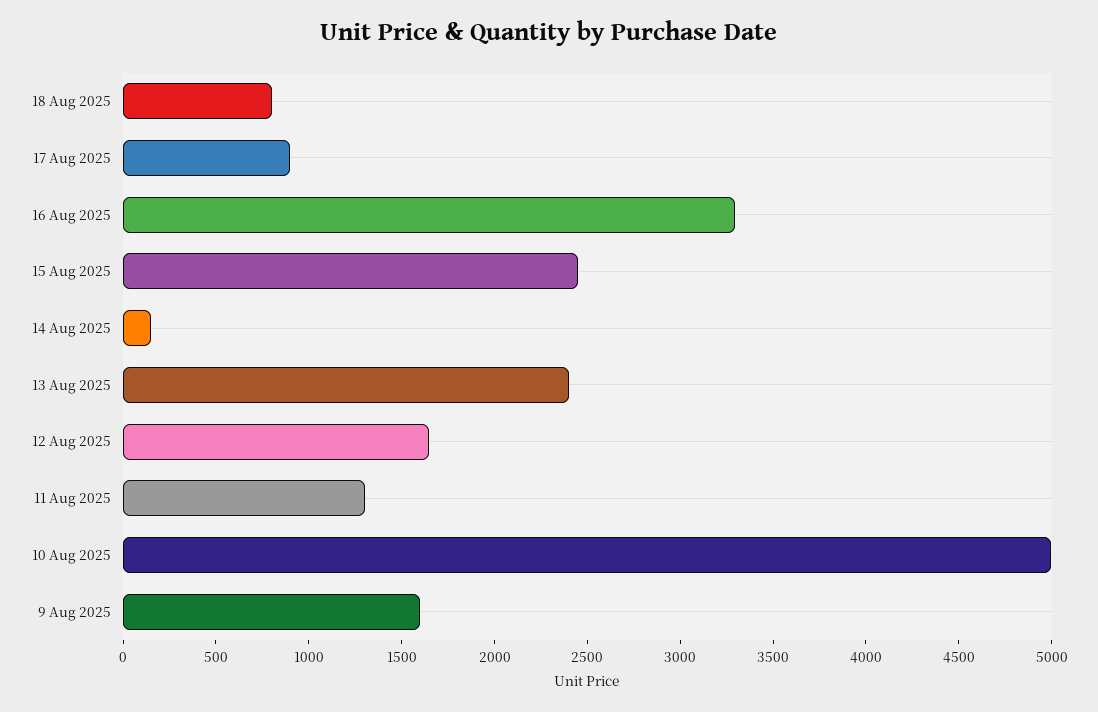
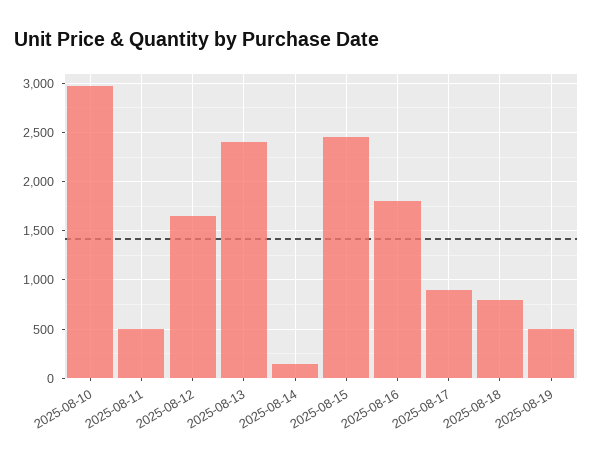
16 Aug 2025: 3300 -> 1800
11 Aug 2025: 1300 -> 500
10 Aug 2025: 5000 -> 3000
9 Aug 2025: 1600 -> none
2025-08-19: none -> 500

